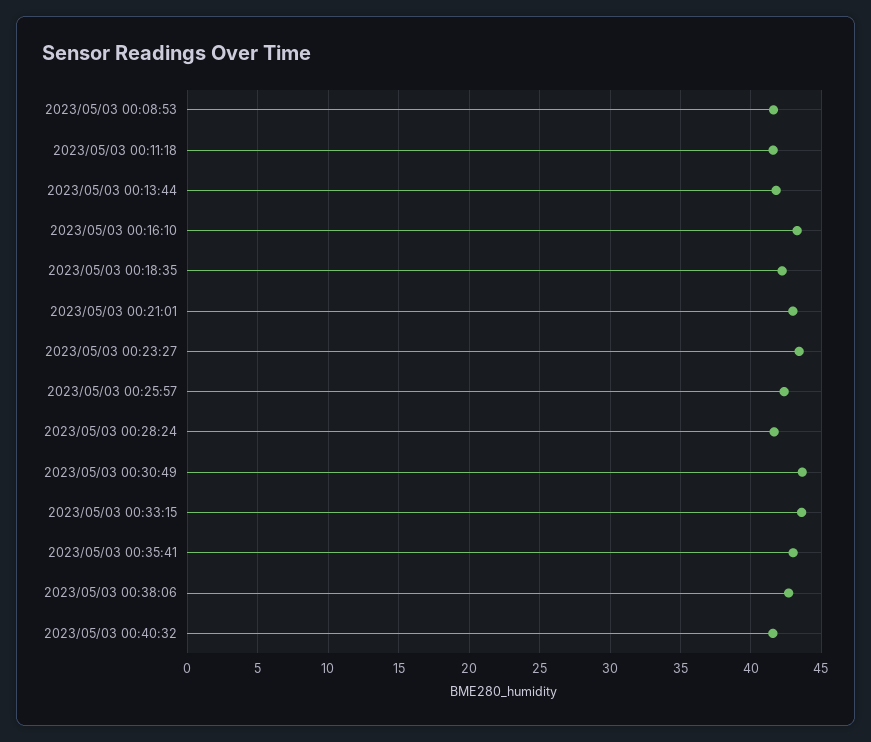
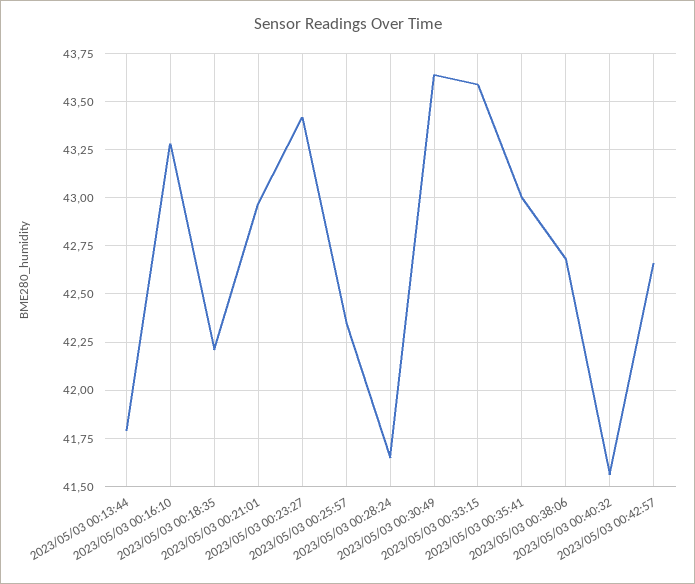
2023/05/03 00:08:53: 41.5 -> none
2023/05/03 00:11:18: 41.5 -> none
2023/05/03 00:42:57: none -> 42.65

